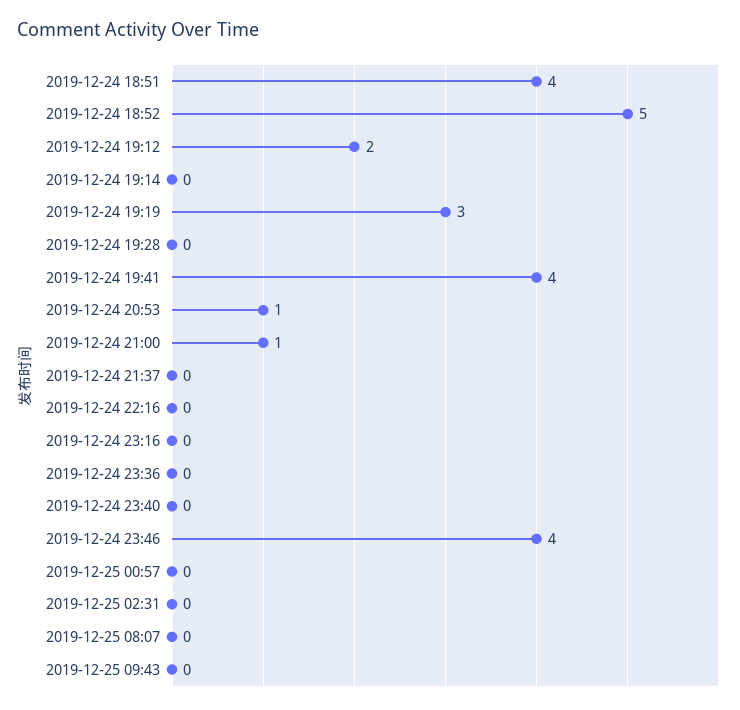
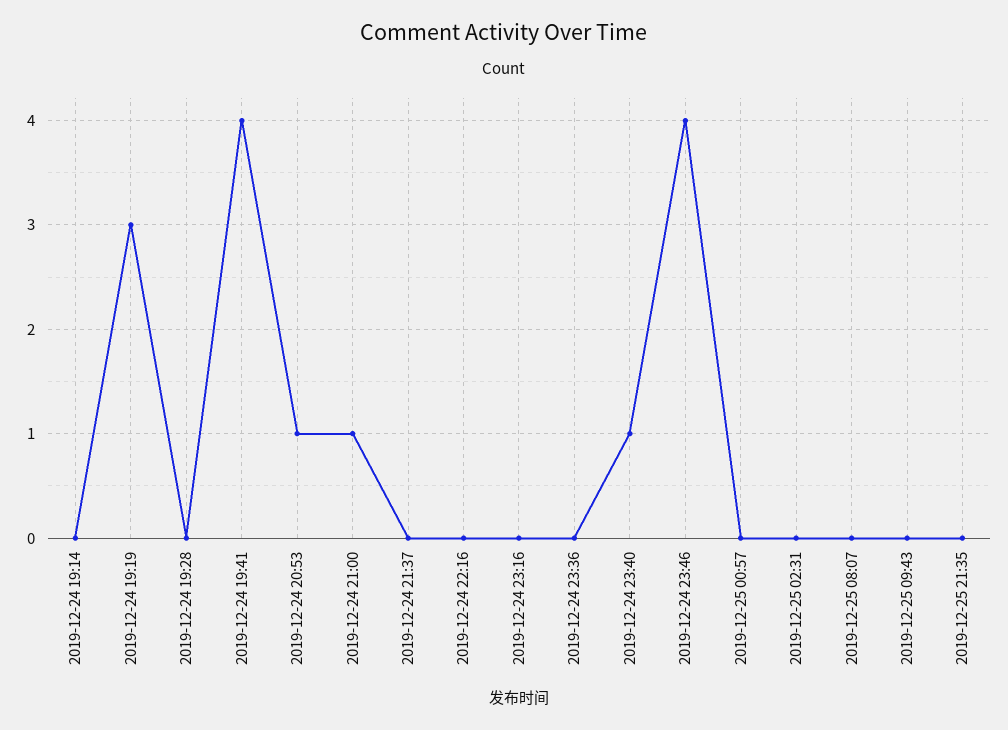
2019-12-24 18:51: 4 -> none
2019-12-24 18:52: 5 -> none
2019-12-24 19:12: 2 -> none
2019-12-24 23:40: 0 -> 1
2019-12-25 21:35: none -> 0

